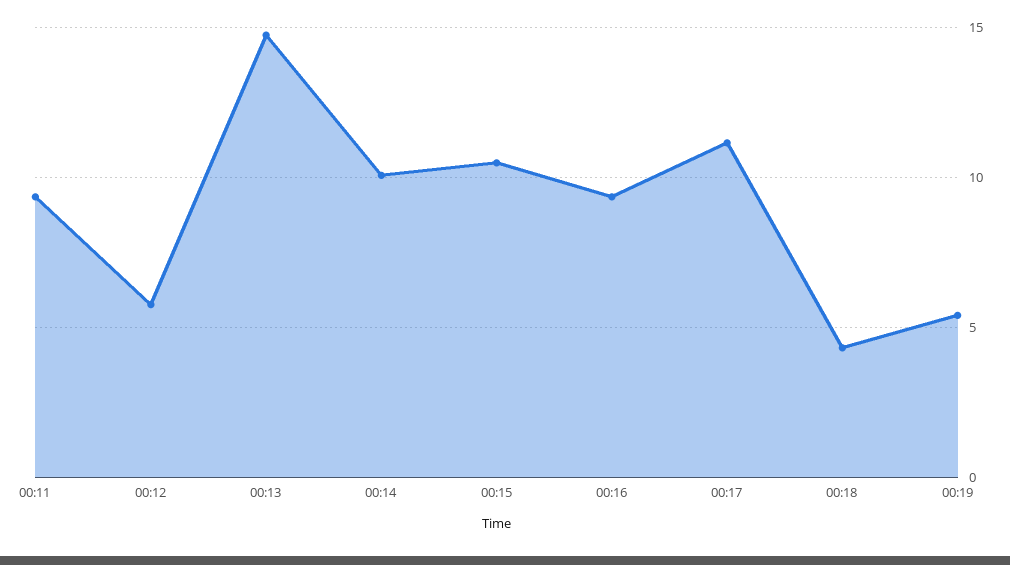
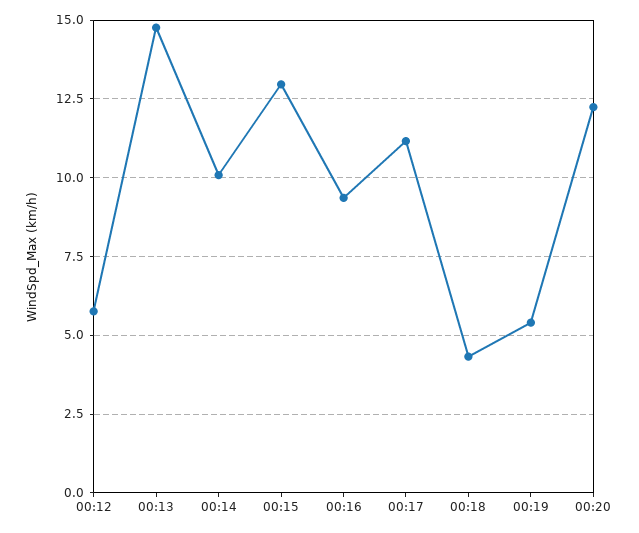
00:11: 9.5 -> none
00:15: 10.5 -> 13
00:20: none -> 12.25

